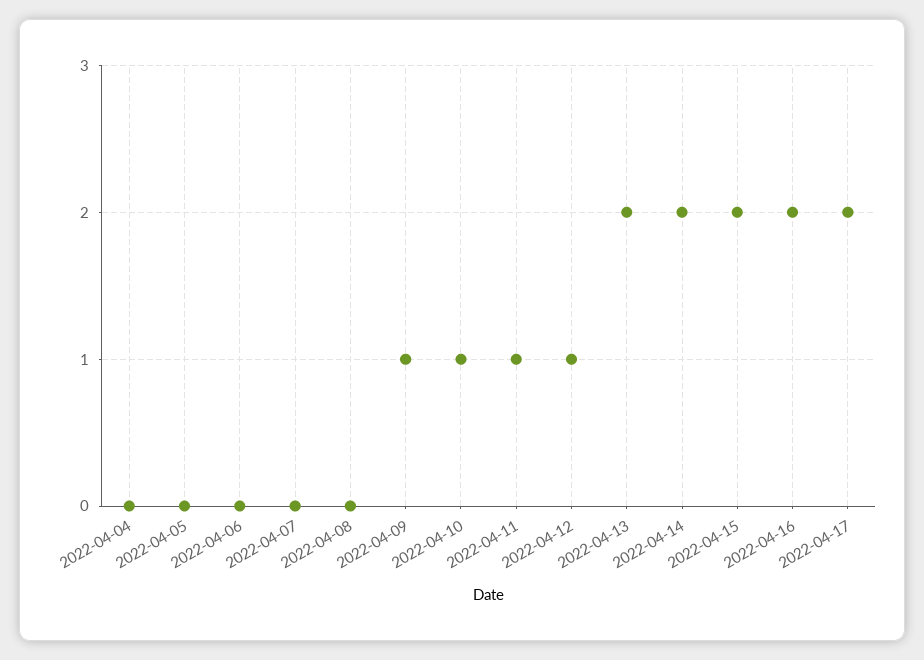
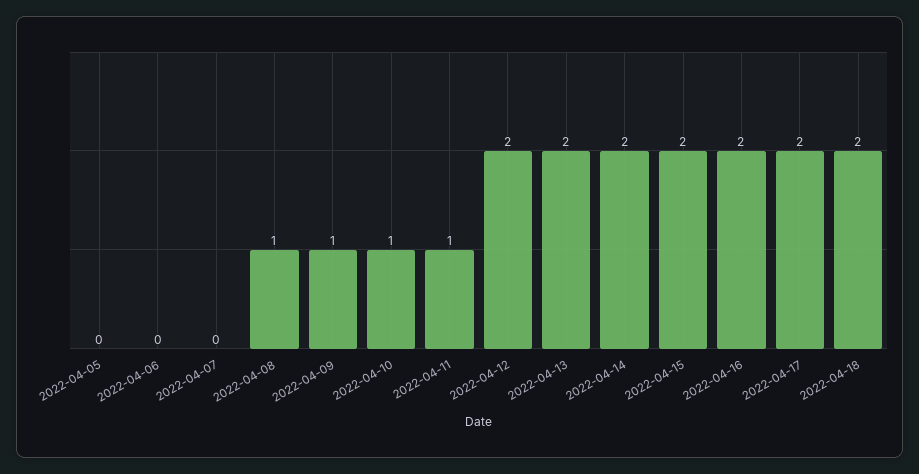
2022-04-04: 0 -> none
2022-04-08: 0 -> 1
2022-04-12: 1 -> 2
2022-04-18: none -> 2

